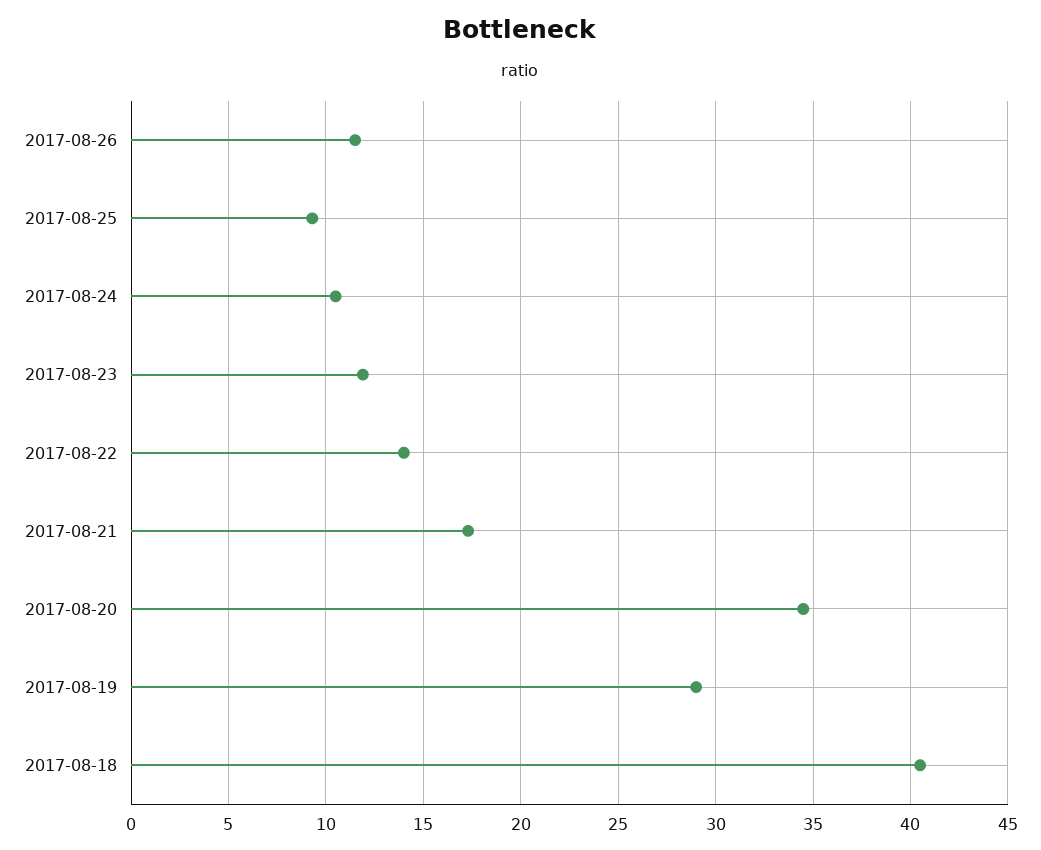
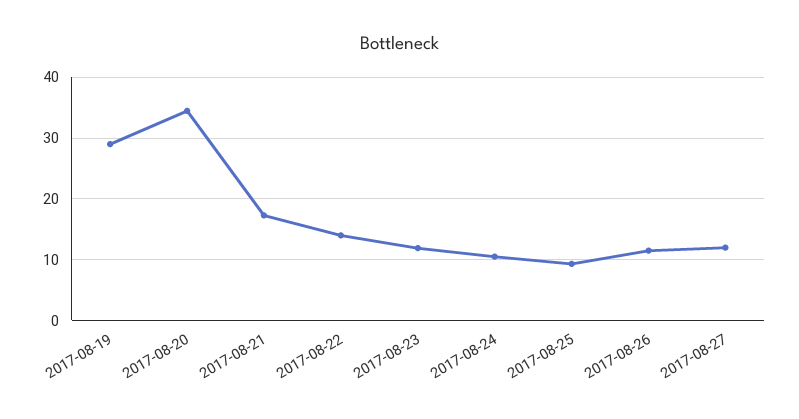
2017-08-18: 40.5 -> none
2017-08-27: none -> 12

